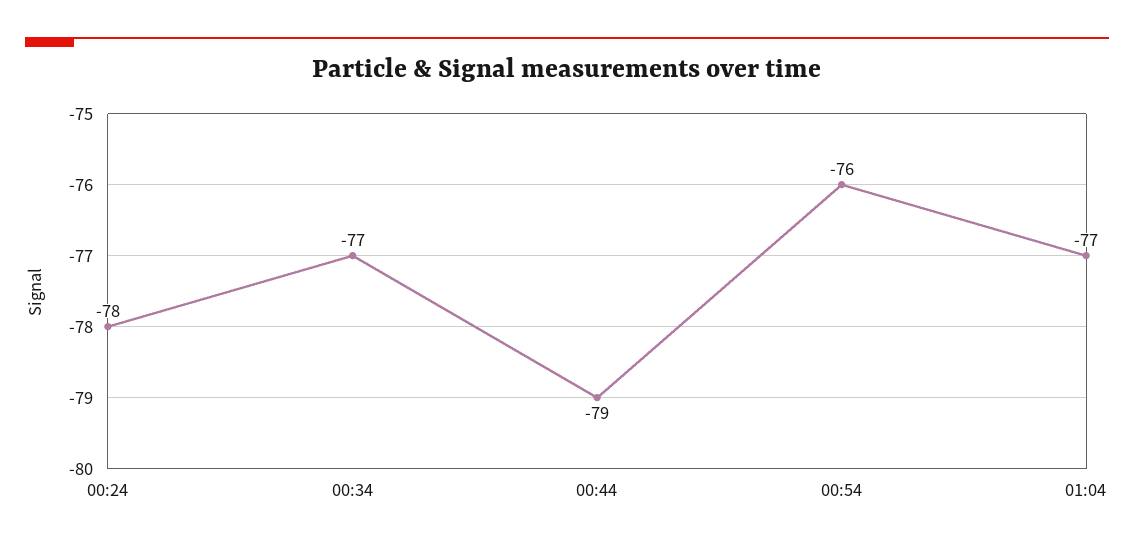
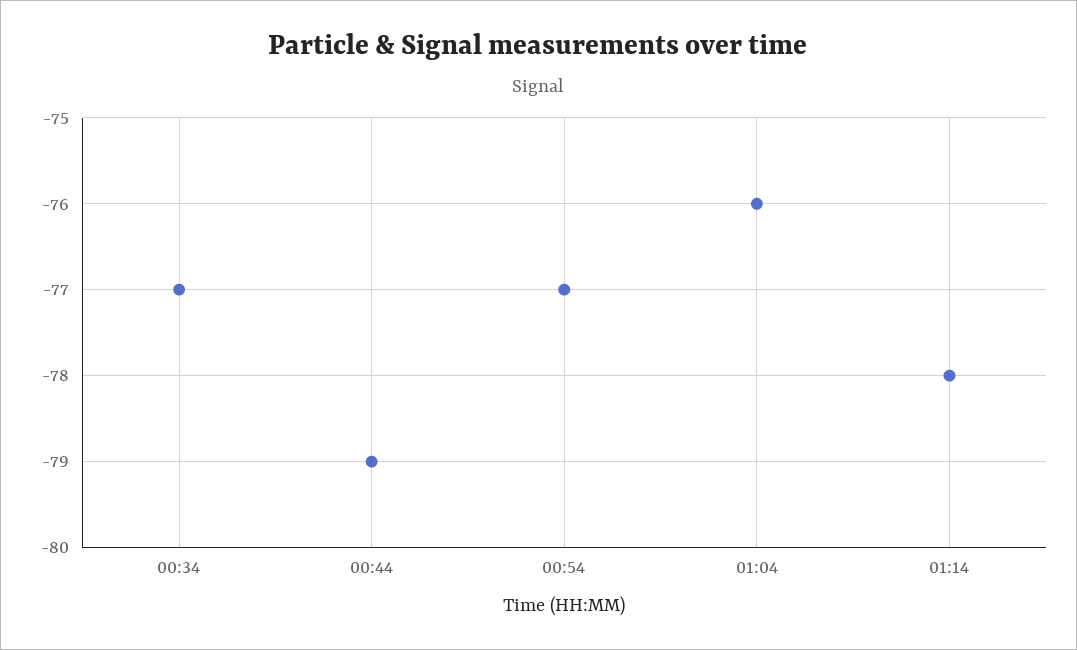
00:24: -78 -> none
00:54: -76 -> -77
01:04: -77 -> -76
01:14: none -> -78

